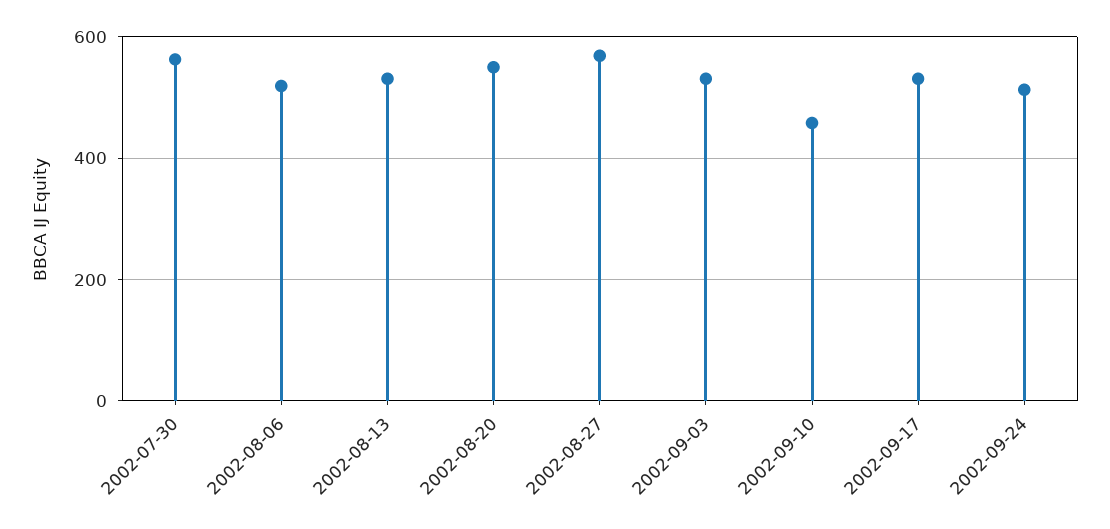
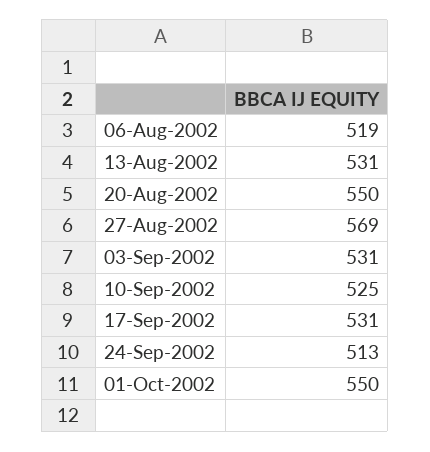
2002-07-30: 560 -> none
2002-09-10: 460 -> 525
01-Oct-2002: none -> 550

